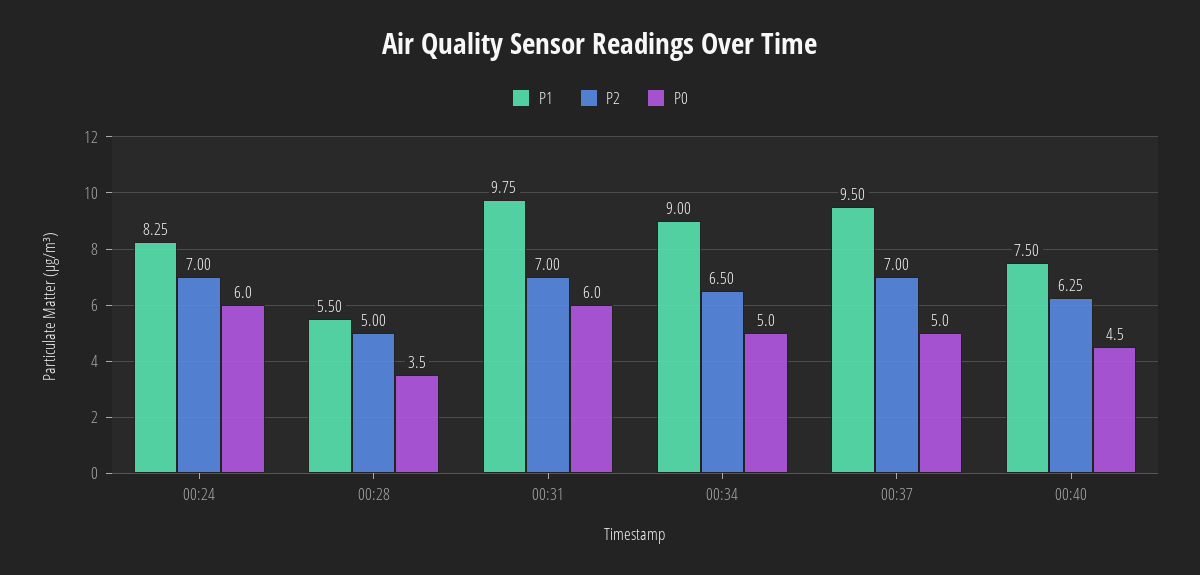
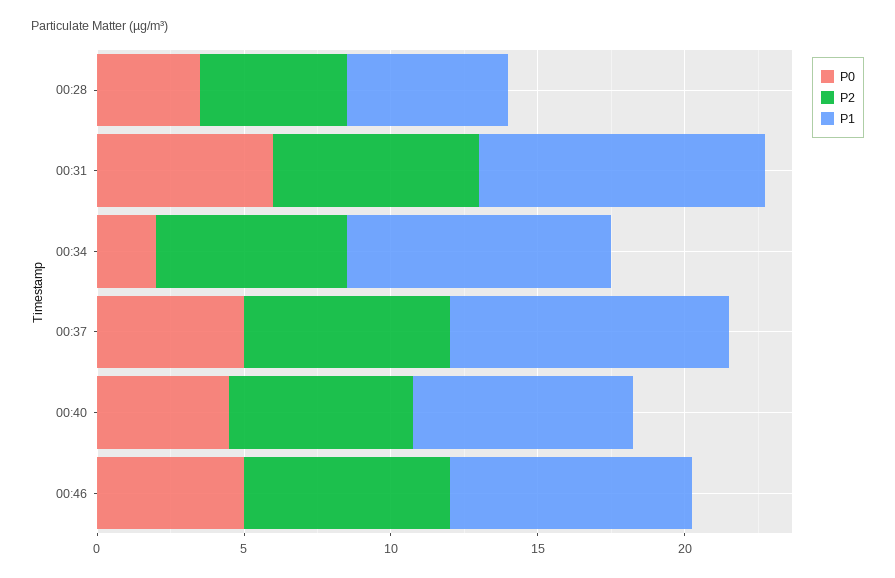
P1, 00:24: 8.25 -> none
P2, 00:24: 7 -> none
P0, 00:24: 6 -> none
P0, 00:34: 5 -> 2
P0, 00:46: none -> 5
P2, 00:46: none -> 7
P1, 00:46: none -> 8

